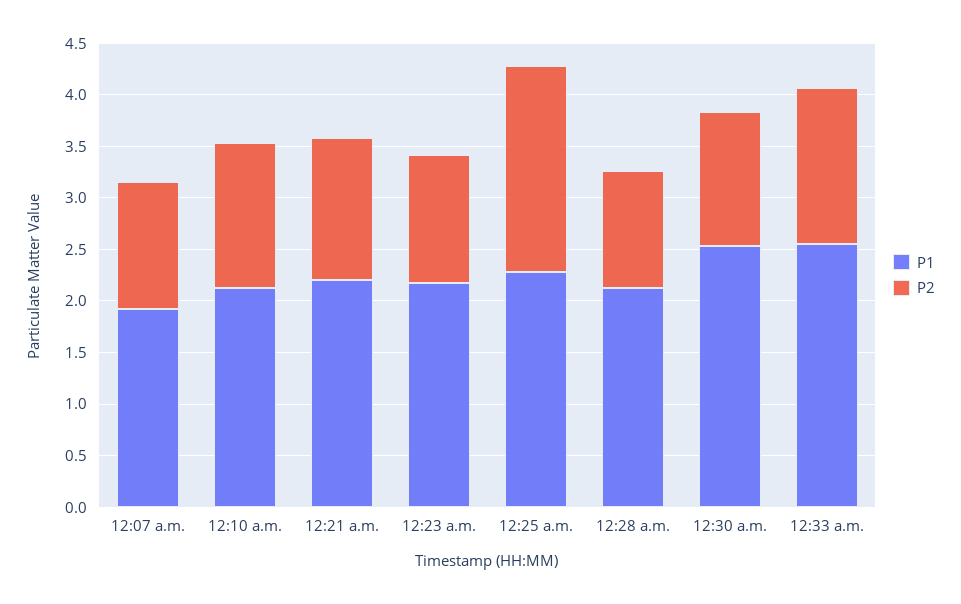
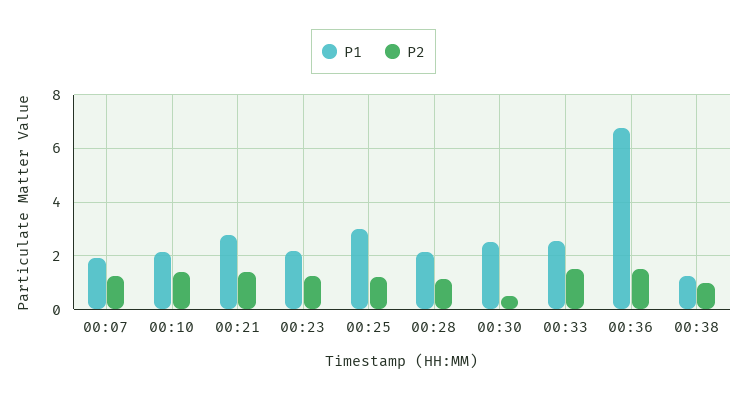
P1, 12:21 a.m.: 2.2 -> 2.75
P1, 12:25 a.m.: 2.3 -> 3
P2, 12:25 a.m.: 2 -> 1.25
P2, 12:30 a.m.: 1.3 -> 0.5
P1, 00:36: none -> 6.75
P2, 00:36: none -> 1.5
P1, 00:38: none -> 1.25
P2, 00:38: none -> 1

